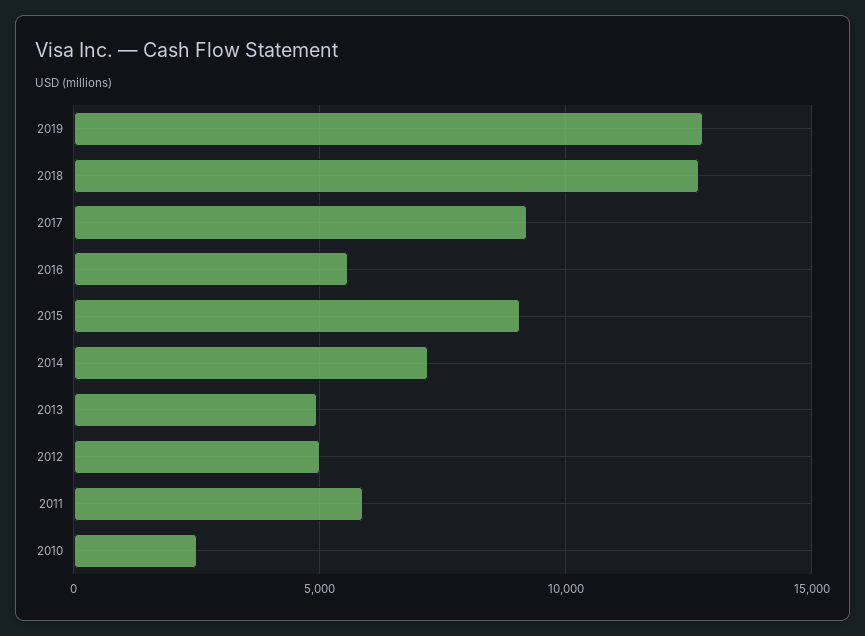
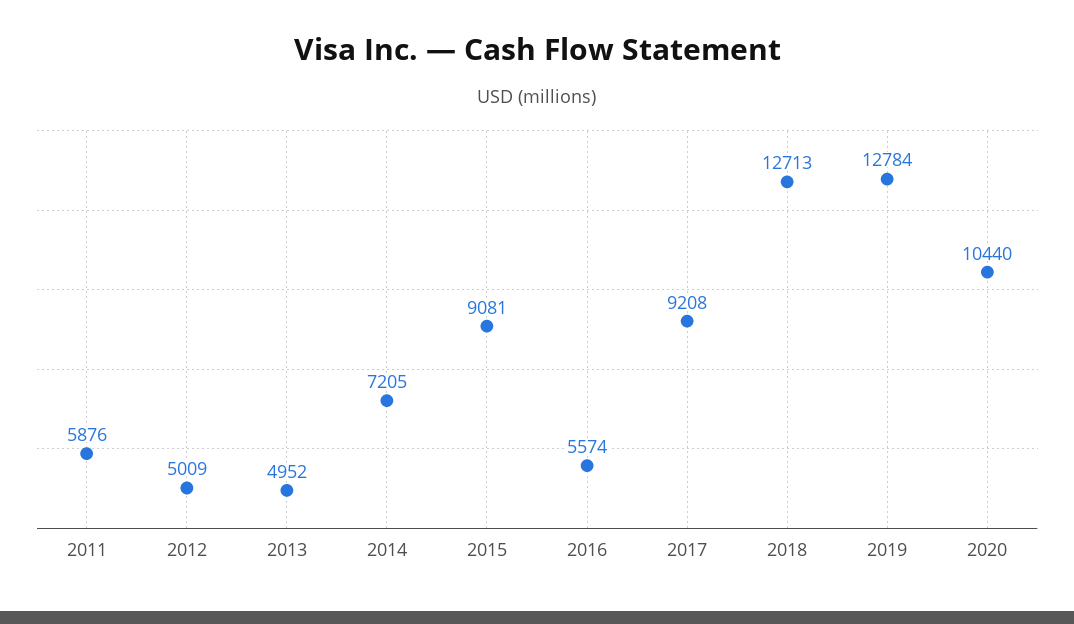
2010: 2500 -> none
2020: none -> 10440

